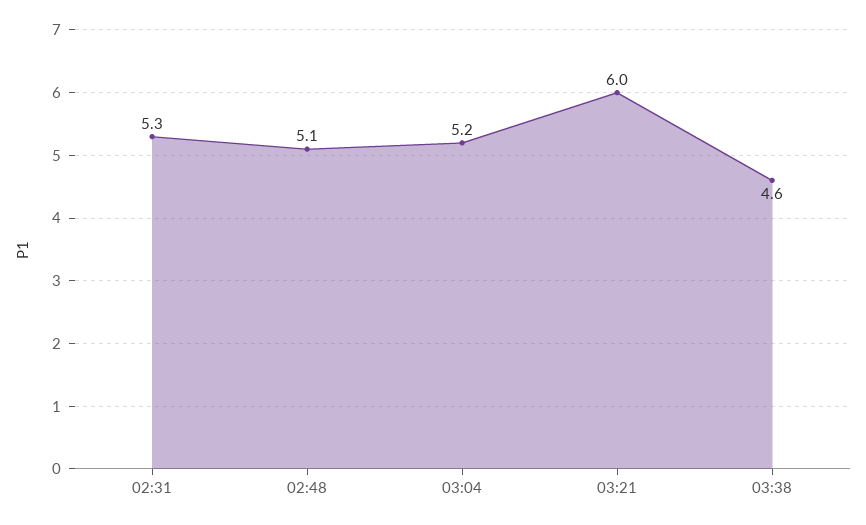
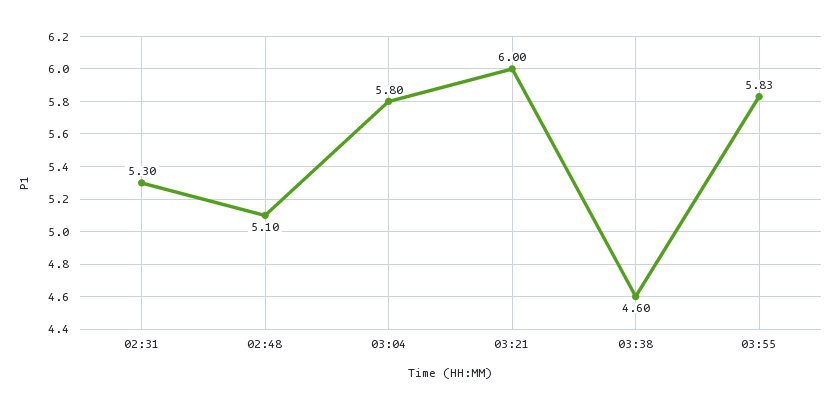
03:04: 5.2 -> 5.8
03:55: none -> 5.83

